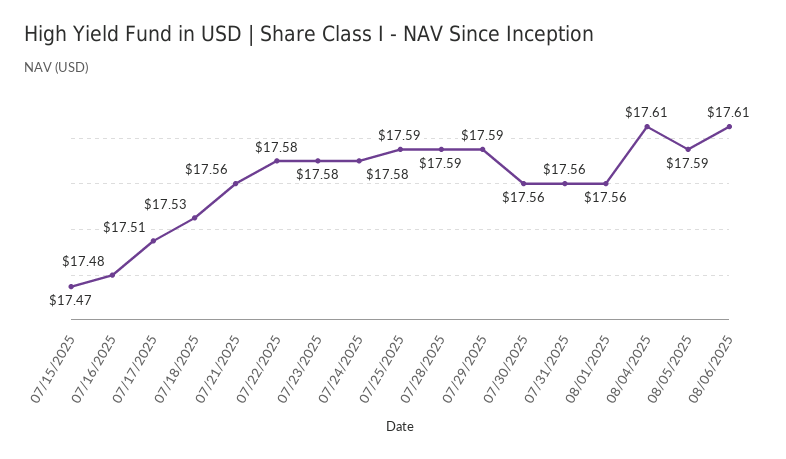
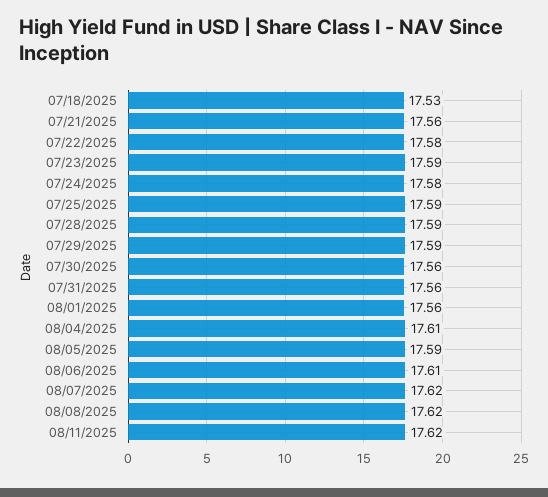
07/15/2025: 17.47 -> none
07/16/2025: 17.48 -> none
07/17/2025: 17.51 -> none
07/23/2025: 17.58 -> 17.59
08/07/2025: none -> 17.62
08/08/2025: none -> 17.62
08/11/2025: none -> 17.62

